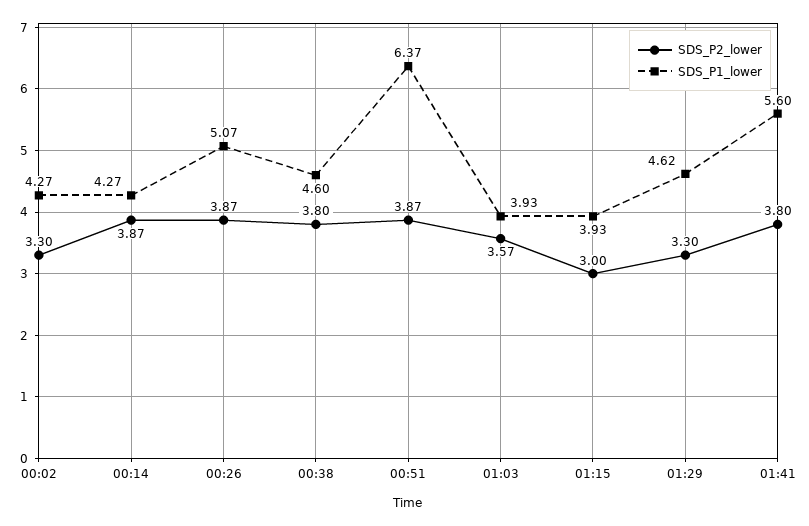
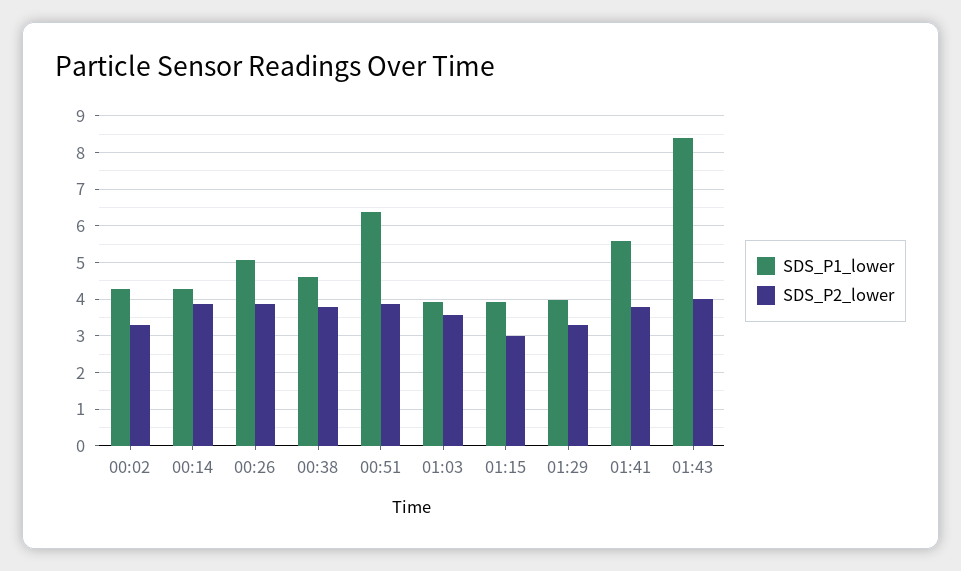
SDS_P1_lower, 01:29: 4.62 -> 4
SDS_P1_lower, 01:43: none -> 8.4
SDS_P2_lower, 01:43: none -> 4

